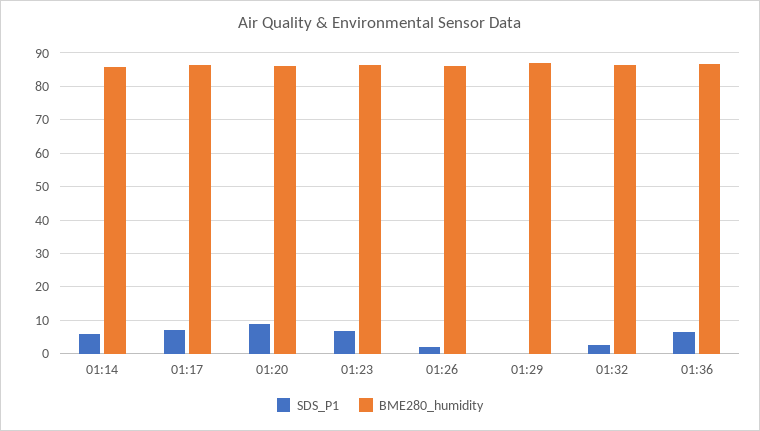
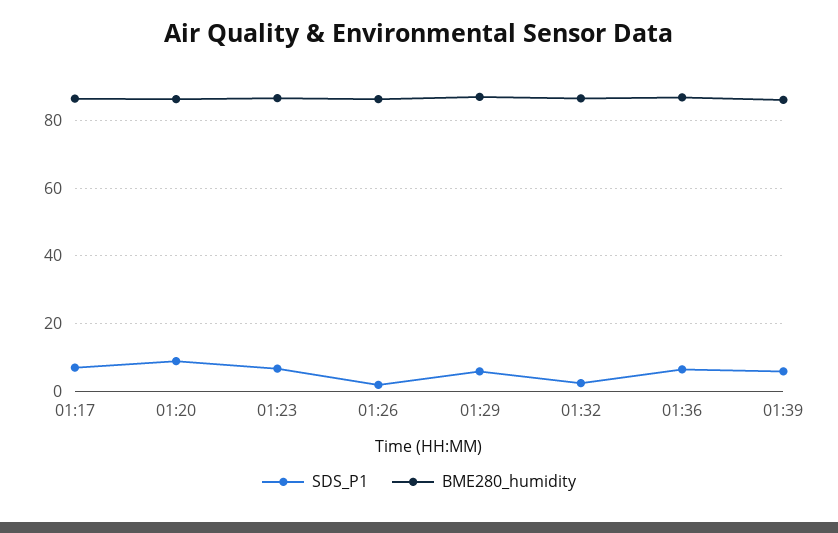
SDS_P1, 01:14: 6 -> none
BME280_humidity, 01:14: 86 -> none
SDS_P1, 01:29: 0 -> 6
SDS_P1, 01:39: none -> 6
BME280_humidity, 01:39: none -> 86

